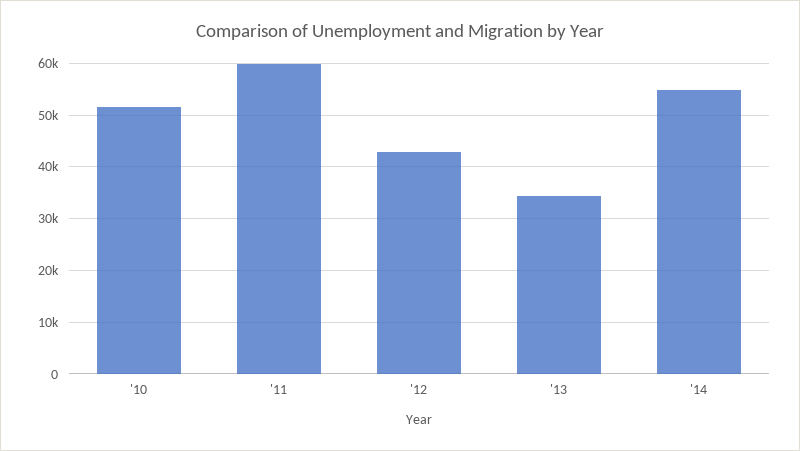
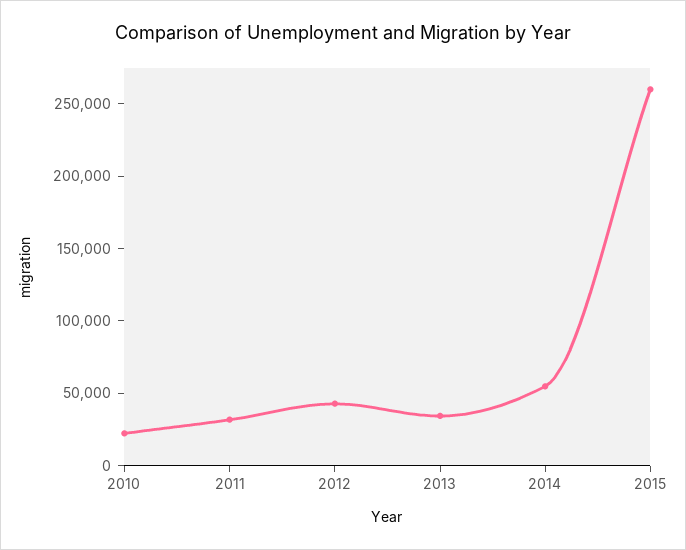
'10: 52000 -> 20000
'11: 60000 -> 30000
2015: none -> 260000

